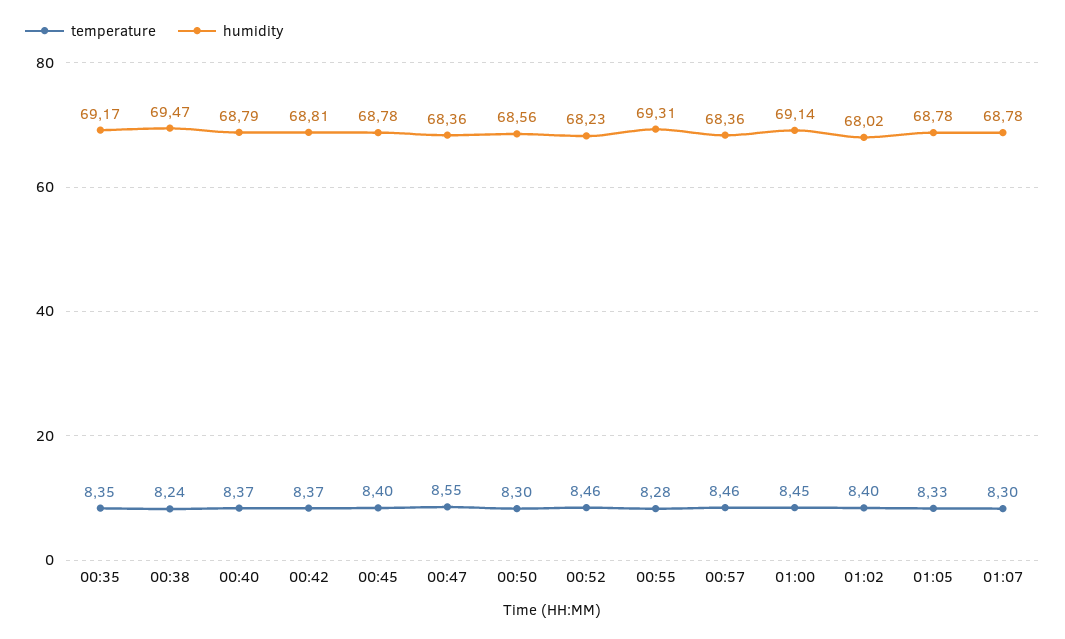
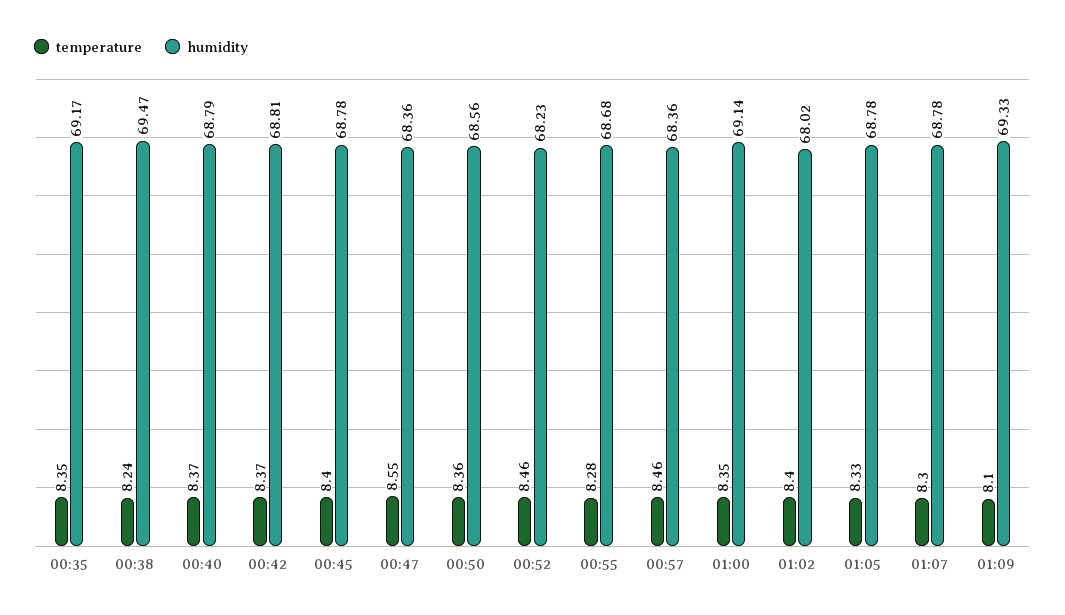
temperature, 00:50: 8.3 -> 8.36
humidity, 00:55: 69.31 -> 68.68
temperature, 01:00: 8.45 -> 8.35
temperature, 01:09: none -> 8.1
humidity, 01:09: none -> 69.33

